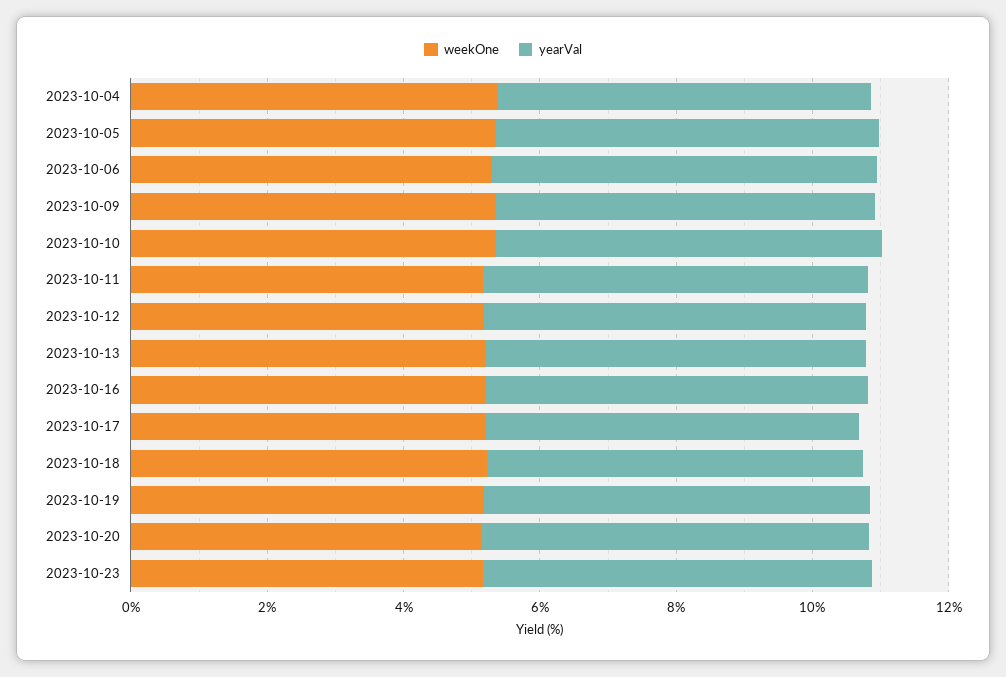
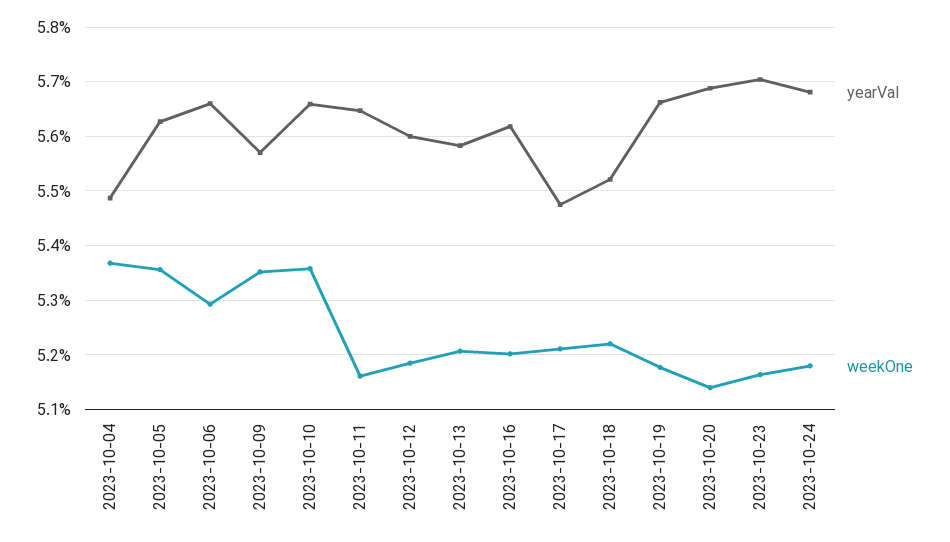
yearVal, 2023-10-24: none -> 5.68
weekOne, 2023-10-24: none -> 5.18

